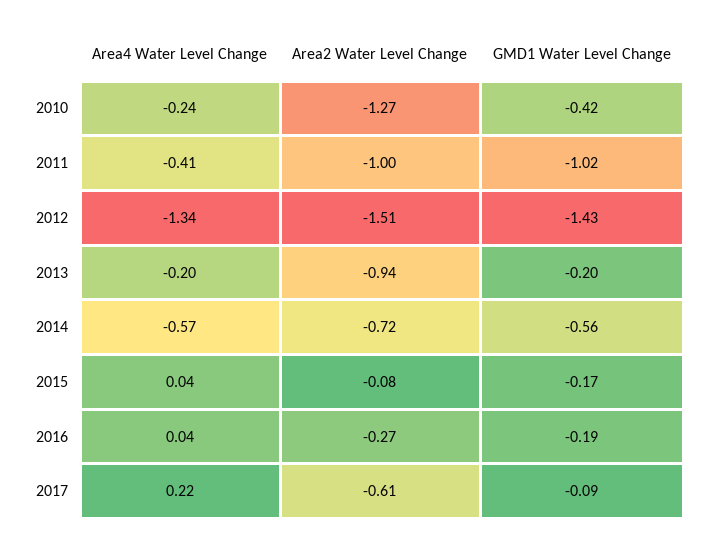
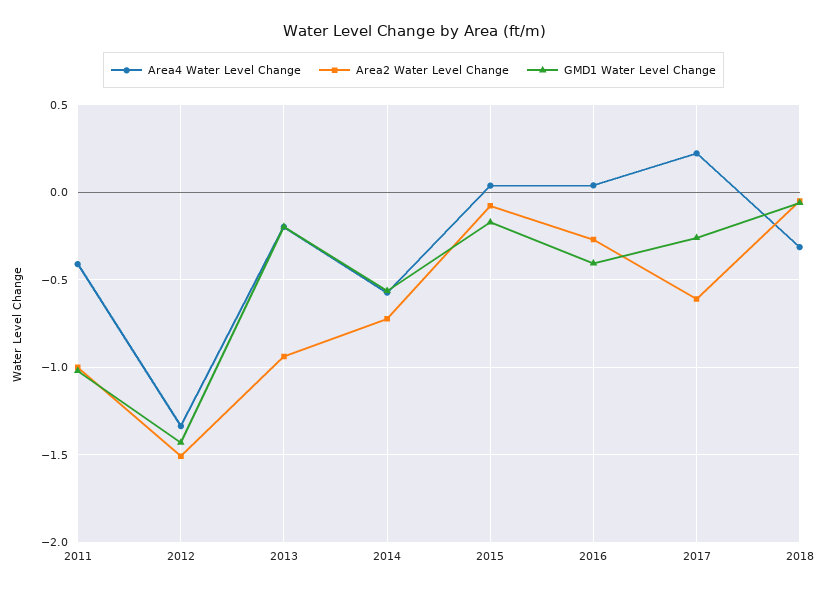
Area4 Water Level Change, 2010: -0.24 -> none
Area2 Water Level Change, 2010: -1.27 -> none
GMD1 Water Level Change, 2010: -0.42 -> none
GMD1 Water Level Change, 2016: -0.19 -> -0.4
GMD1 Water Level Change, 2017: -0.09 -> -0.25
Area4 Water Level Change, 2018: none -> -0.3
Area2 Water Level Change, 2018: none -> -0.05
GMD1 Water Level Change, 2018: none -> -0.05

